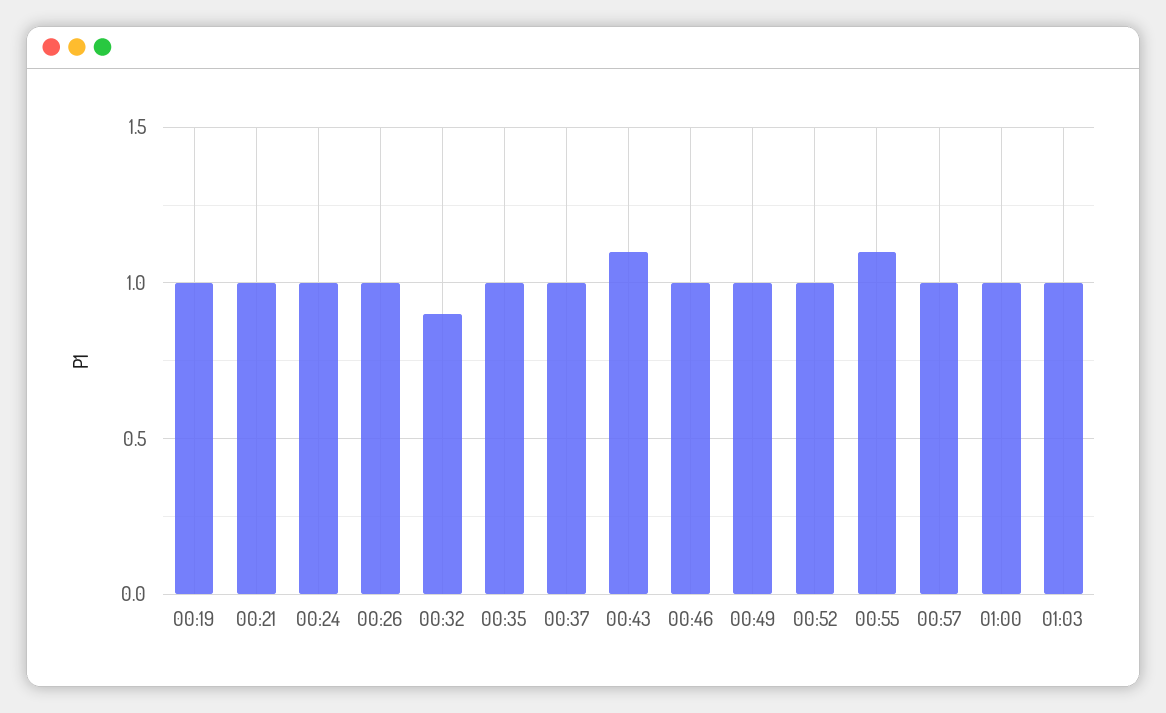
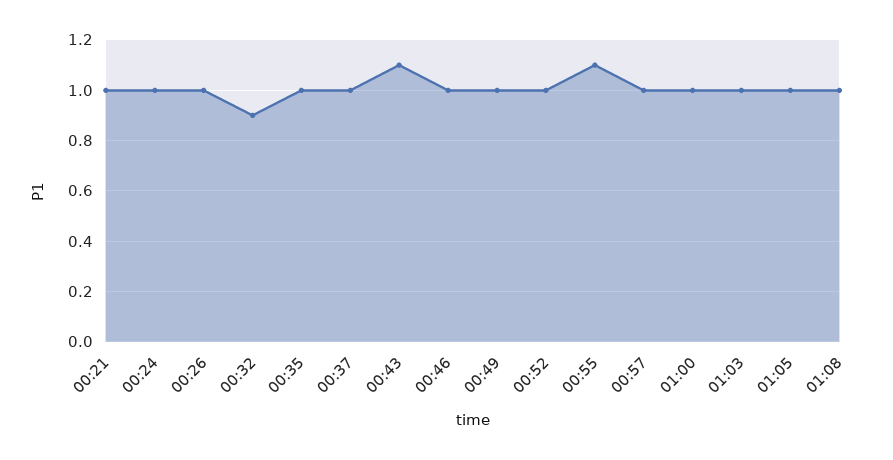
00:19: 1 -> none
01:05: none -> 1
01:08: none -> 1

